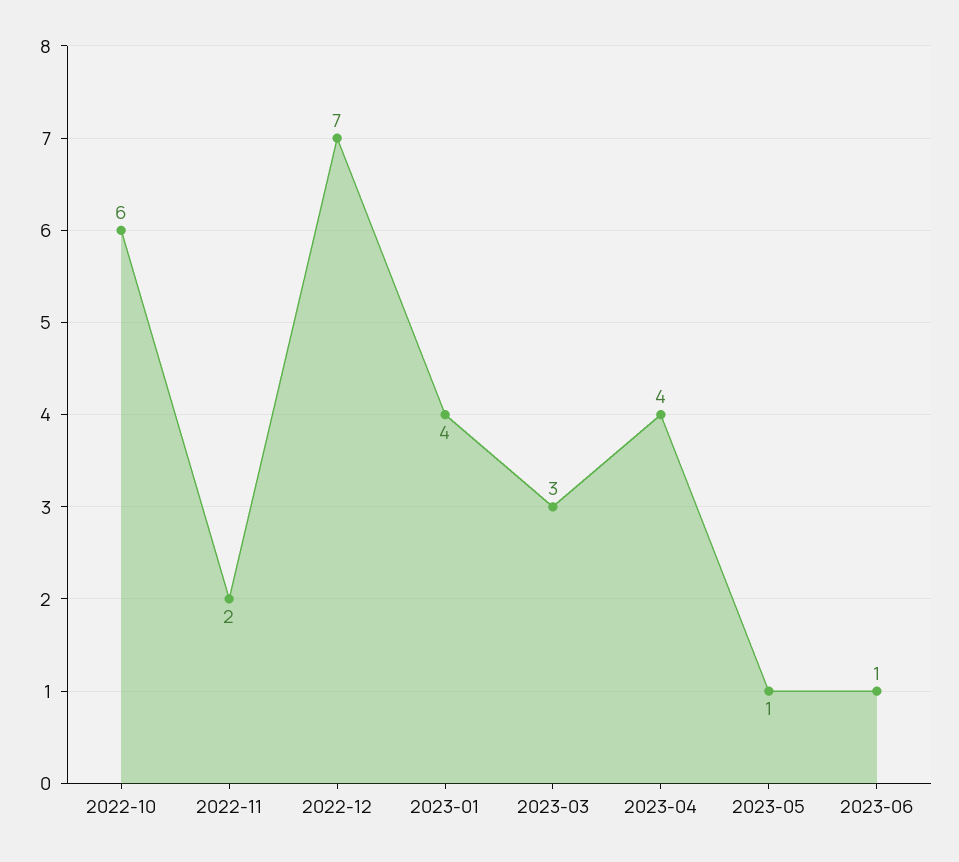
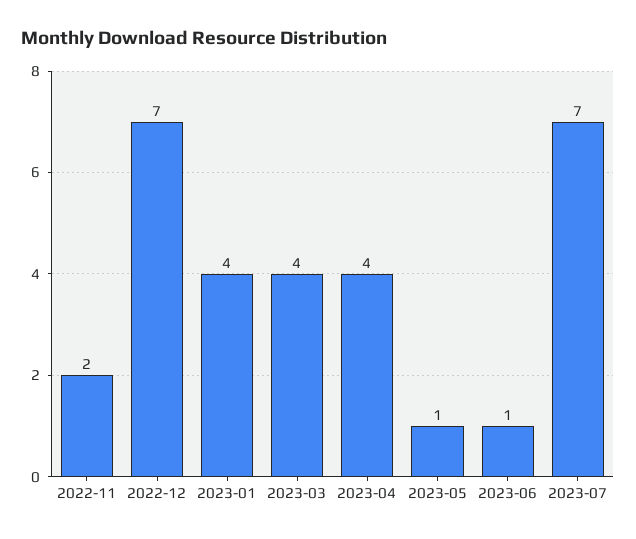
2022-10: 6 -> none
2023-03: 3 -> 4
2023-07: none -> 7

